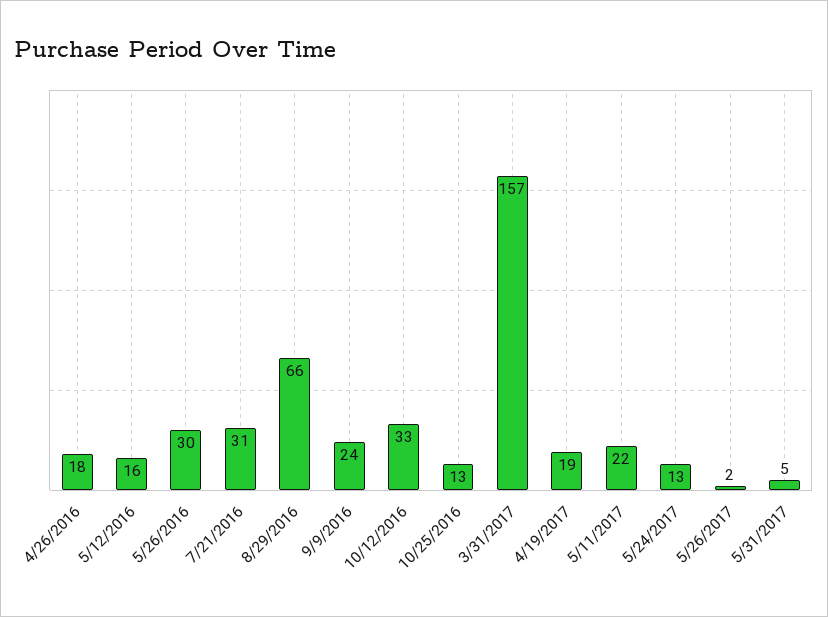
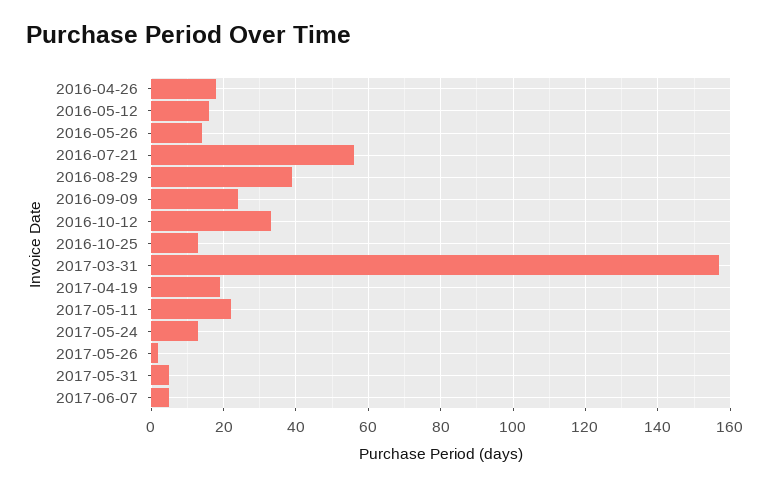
5/26/2016: 30 -> 15
7/21/2016: 31 -> 55
8/29/2016: 66 -> 40
2017-06-07: none -> 5

